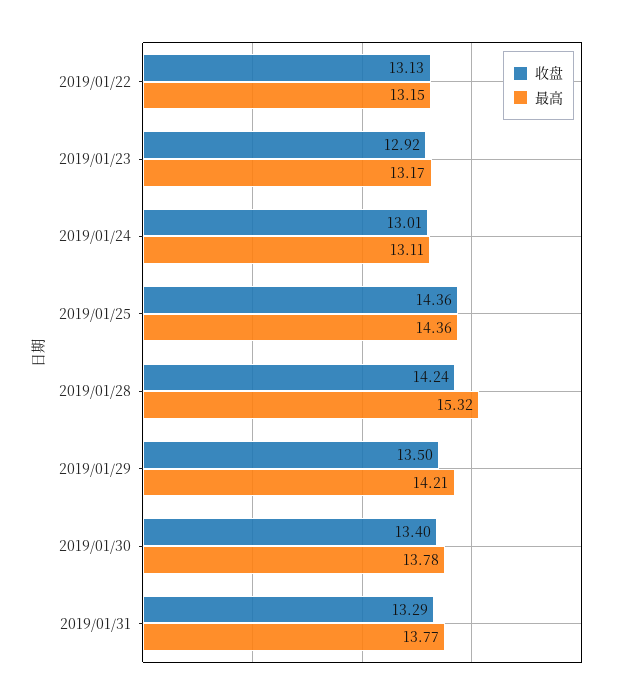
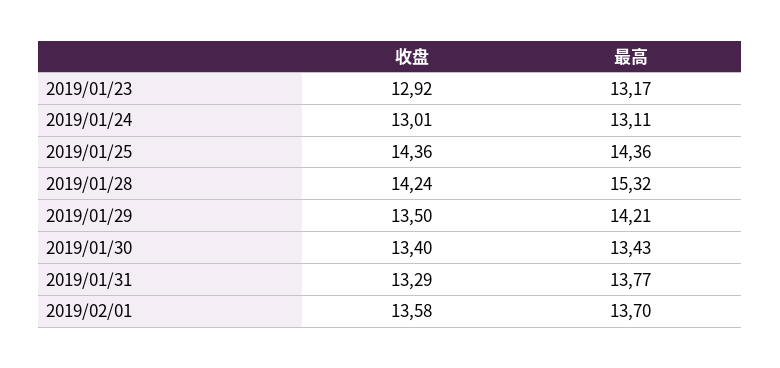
收盘, 2019/01/22: 13.13 -> none
最高, 2019/01/22: 13.15 -> none
最高, 2019/01/30: 13.78 -> 13.43
收盘, 2019/02/01: none -> 13.58
最高, 2019/02/01: none -> 13.7

